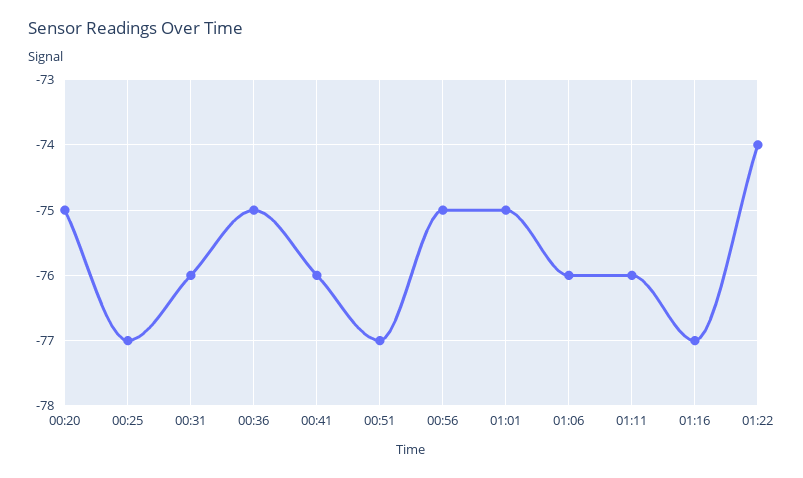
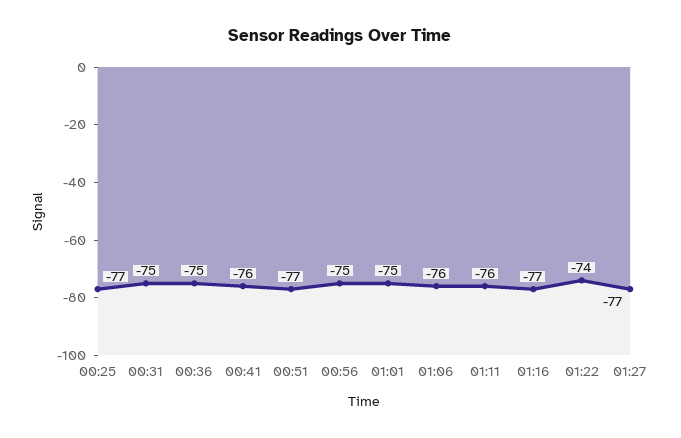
00:20: -75 -> none
00:31: -76 -> -75
01:27: none -> -77

